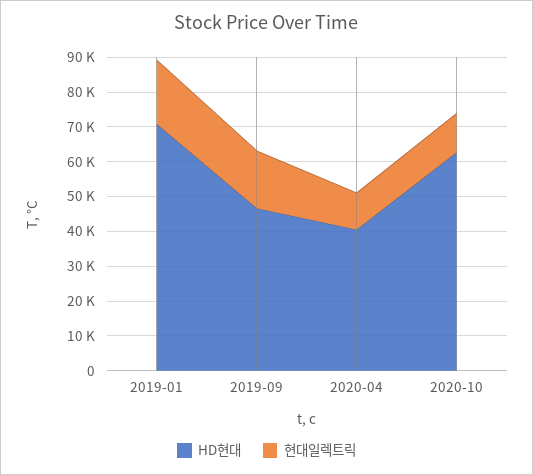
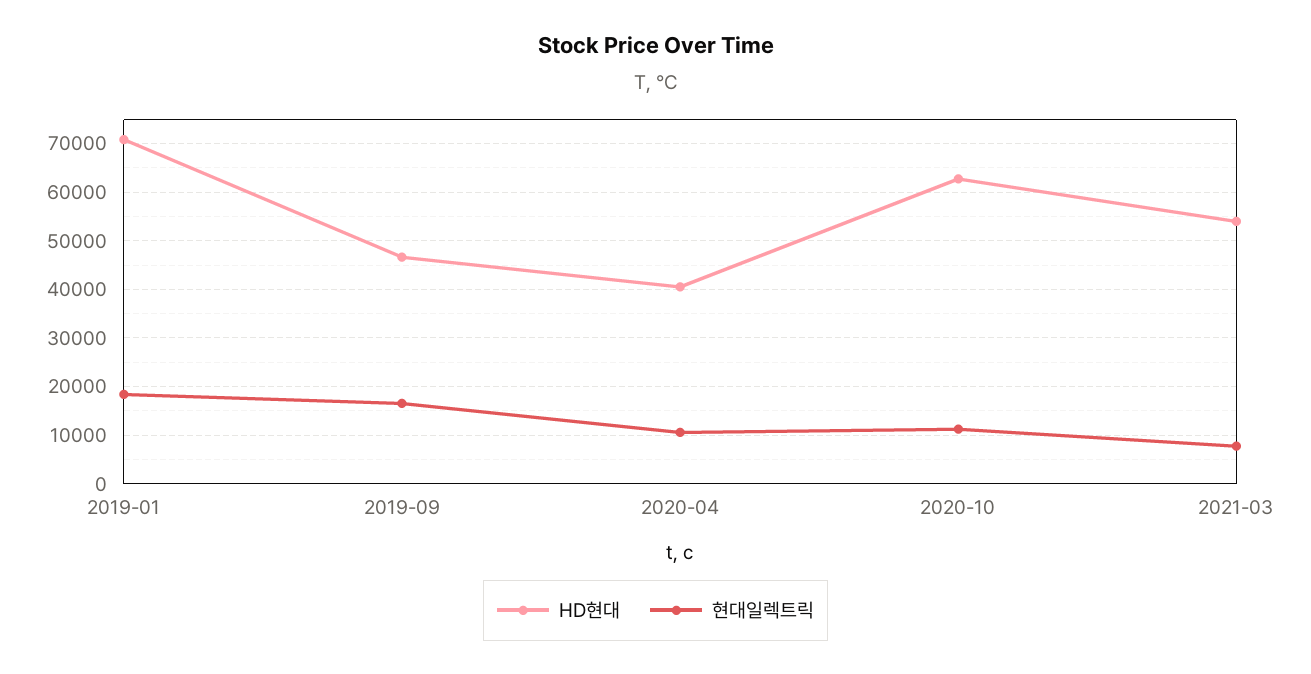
HD현대, 2021-03: none -> 54000
현대일렉트릭, 2021-03: none -> 8000

